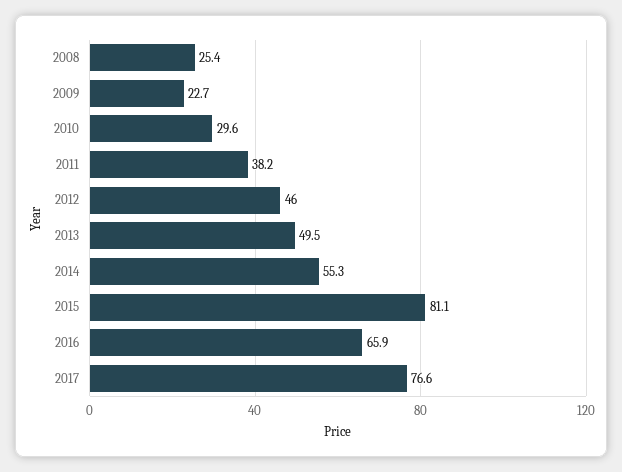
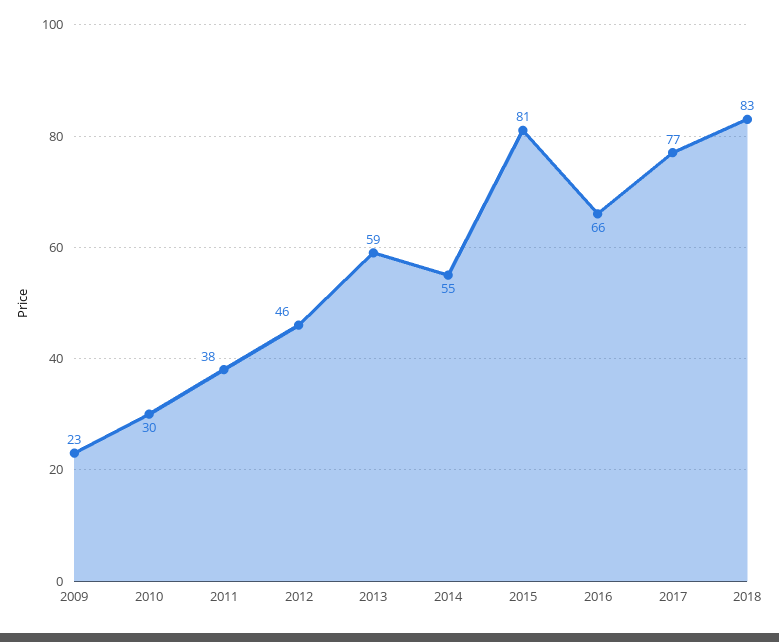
2008: 25.4 -> none
2013: 49.5 -> 59
2018: none -> 83

